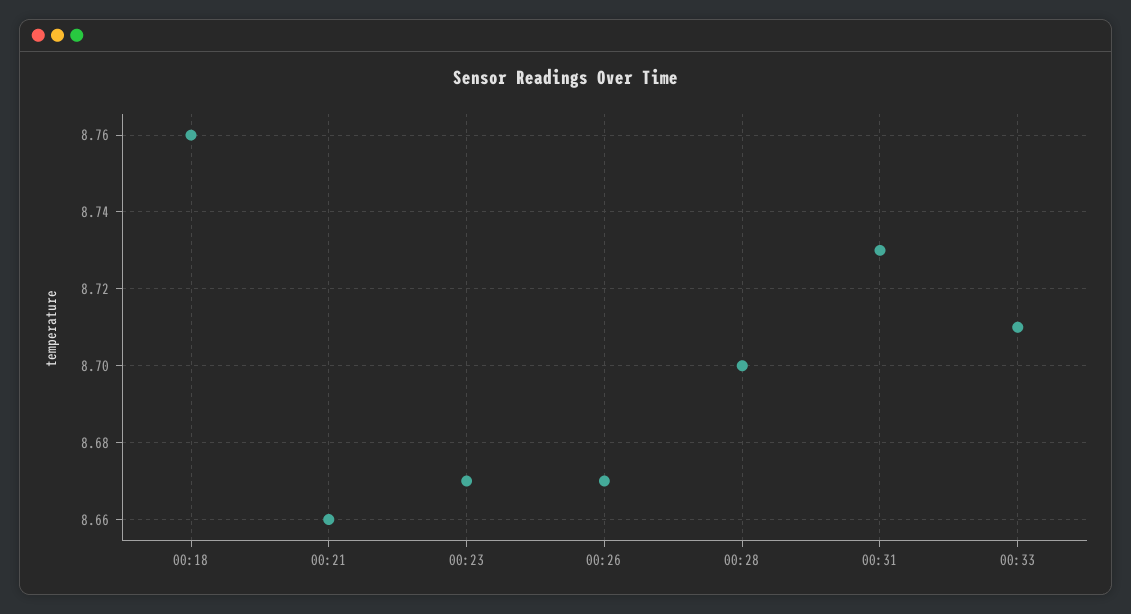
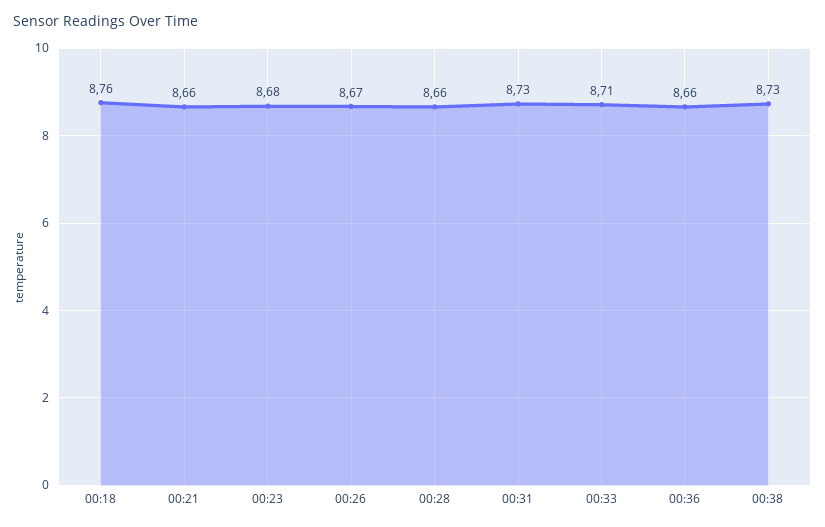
00:23: 8.67 -> 8.68
00:28: 8.7 -> 8.66
00:36: none -> 8.66
00:38: none -> 8.73

